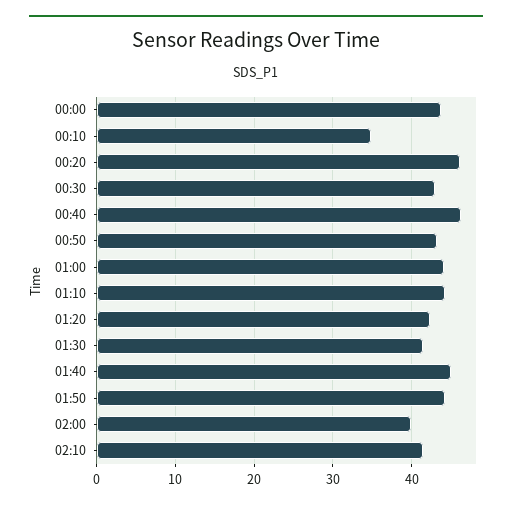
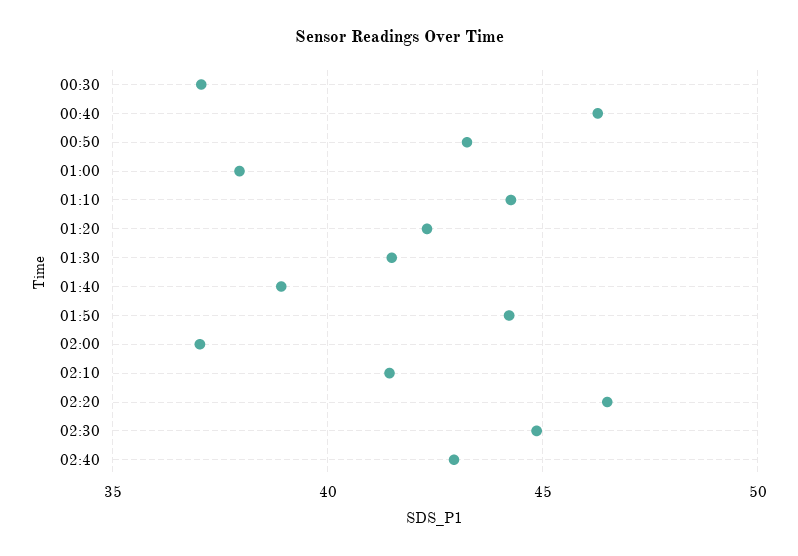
00:00: 44 -> none
00:10: 35 -> none
00:20: 46 -> none
00:30: 43 -> 37
01:00: 44 -> 38
01:40: 45 -> 39
02:00: 40 -> 37
02:20: none -> 46.5
02:30: none -> 45
02:40: none -> 43

